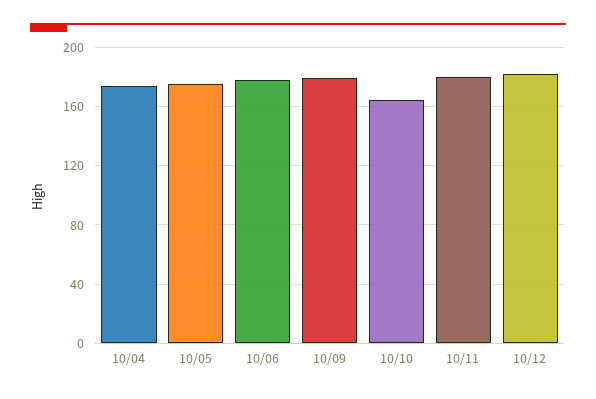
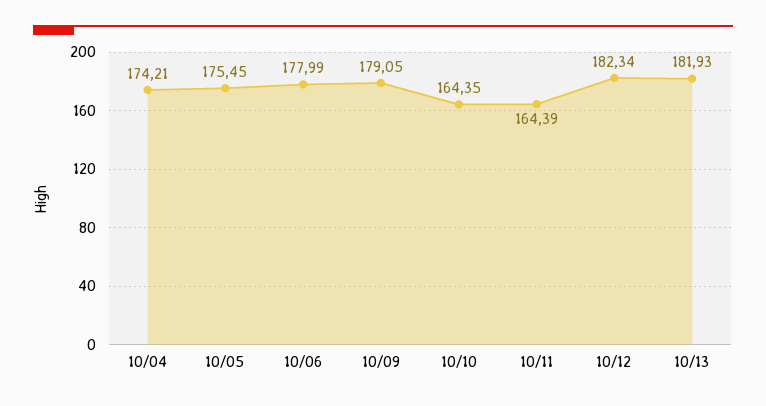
10/11: 180 -> 164.39
10/13: none -> 181.93

